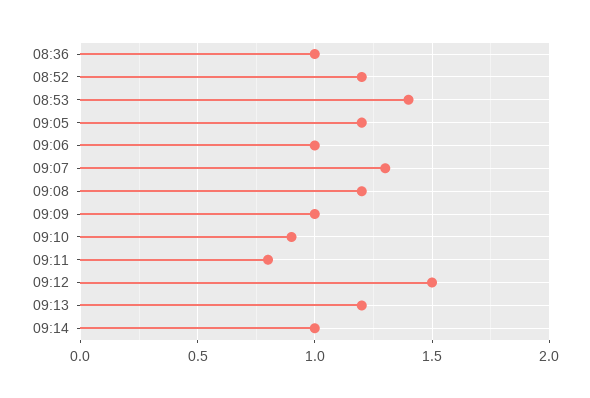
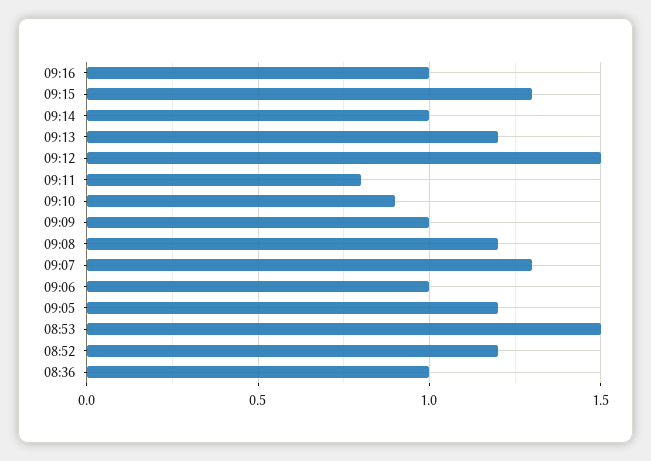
08:53: 1.4 -> 1.5
09:16: none -> 1
09:15: none -> 1.3

